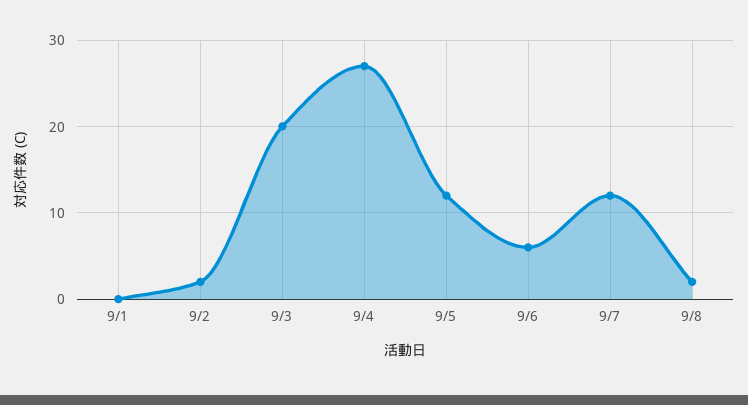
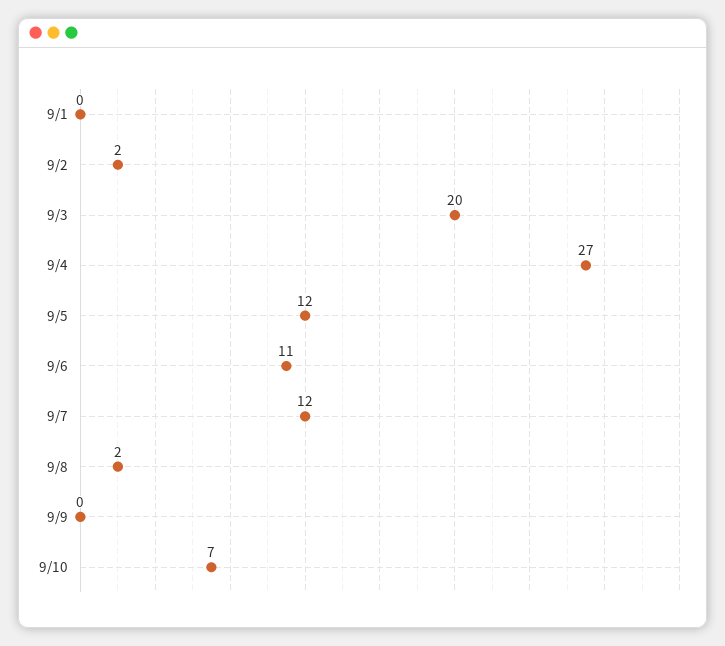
9/6: 6 -> 11
9/9: none -> 0
9/10: none -> 7

